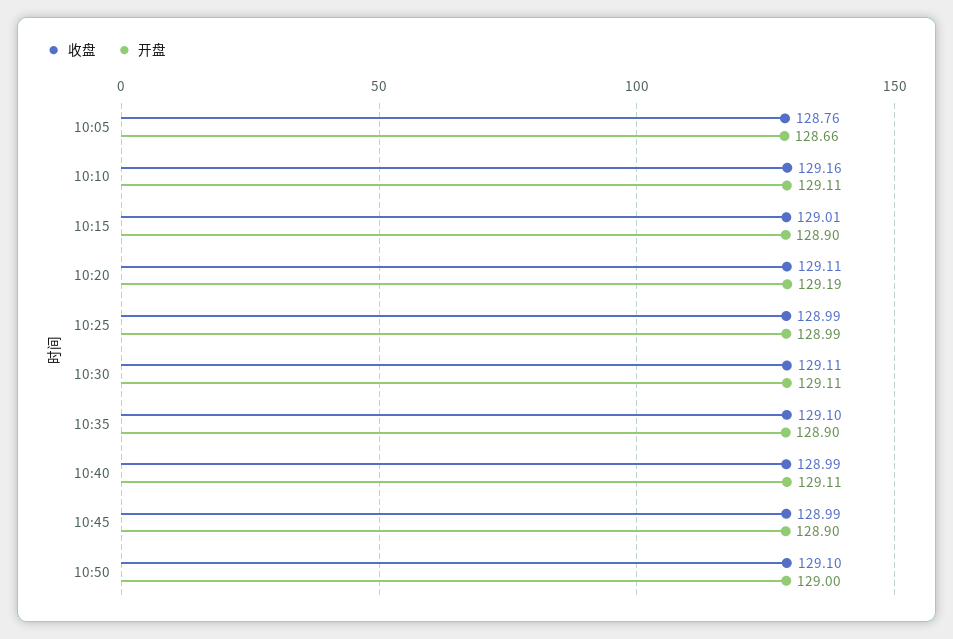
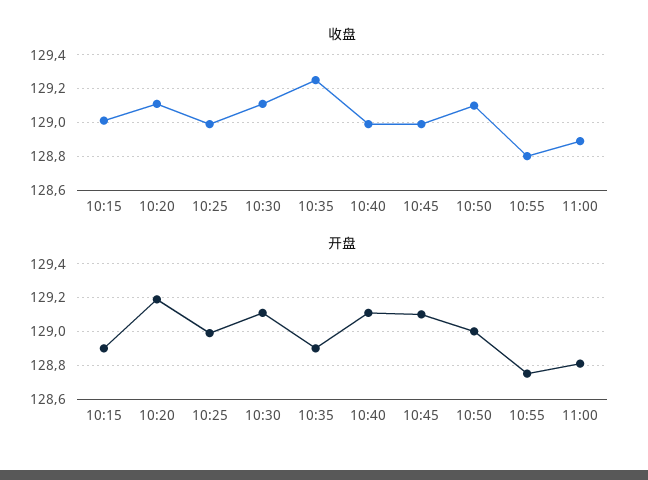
收盘, 10:05: 128.76 -> none
开盘, 10:05: 128.66 -> none
收盘, 10:10: 129.16 -> none
开盘, 10:10: 129.11 -> none
收盘, 10:35: 129.1 -> 129.25
开盘, 10:45: 128.9 -> 129.1
收盘, 10:55: none -> 128.8
收盘, 11:00: none -> 128.9
开盘, 10:55: none -> 128.75
开盘, 11:00: none -> 128.8

